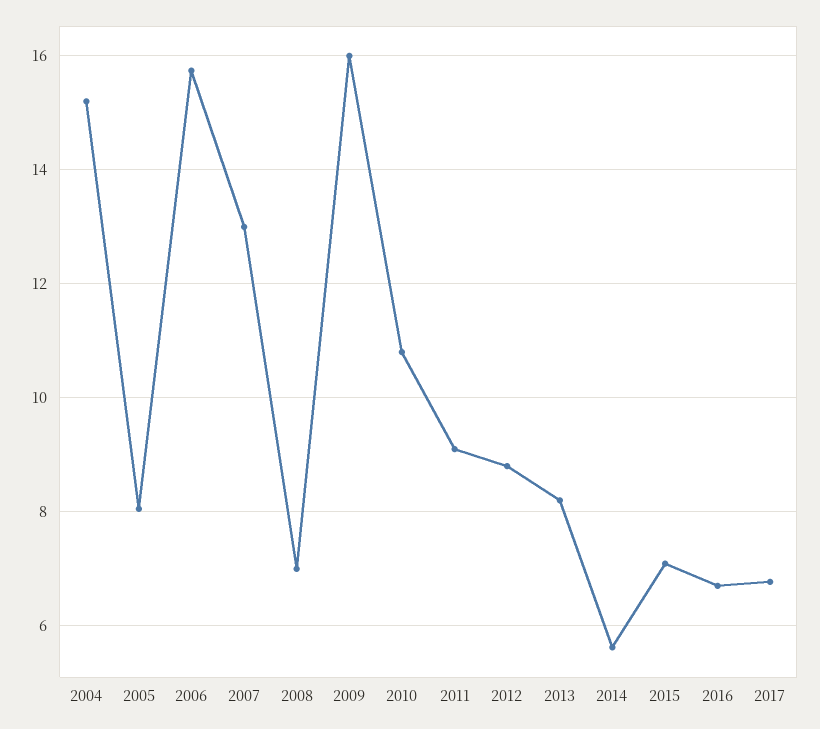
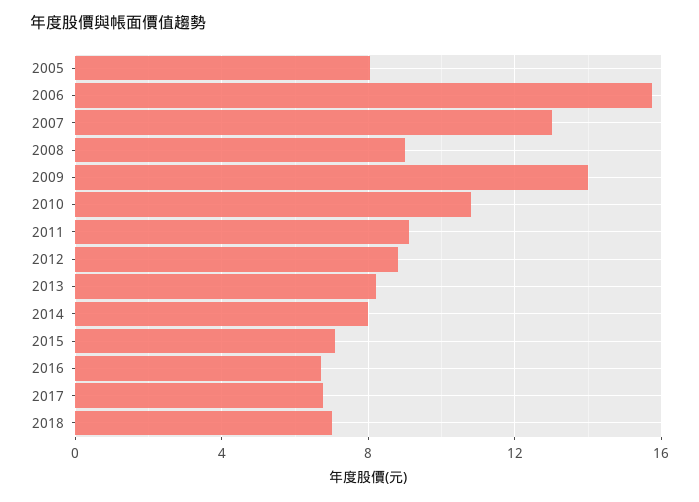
2004: 15.2 -> none
2008: 7 -> 9
2009: 16 -> 14
2014: 5.6 -> 8
2018: none -> 7

